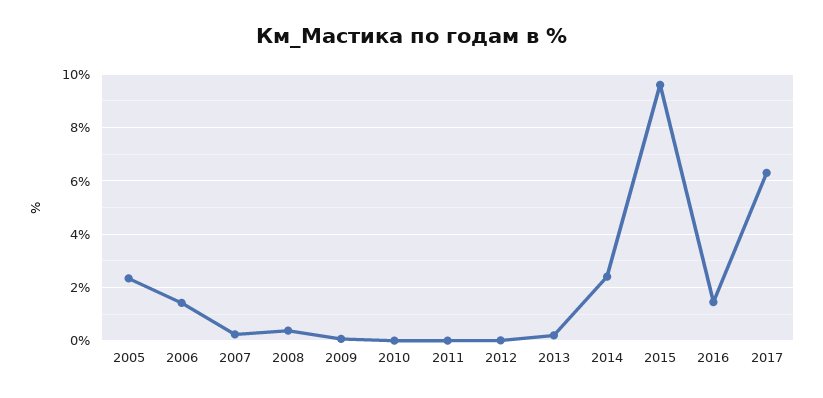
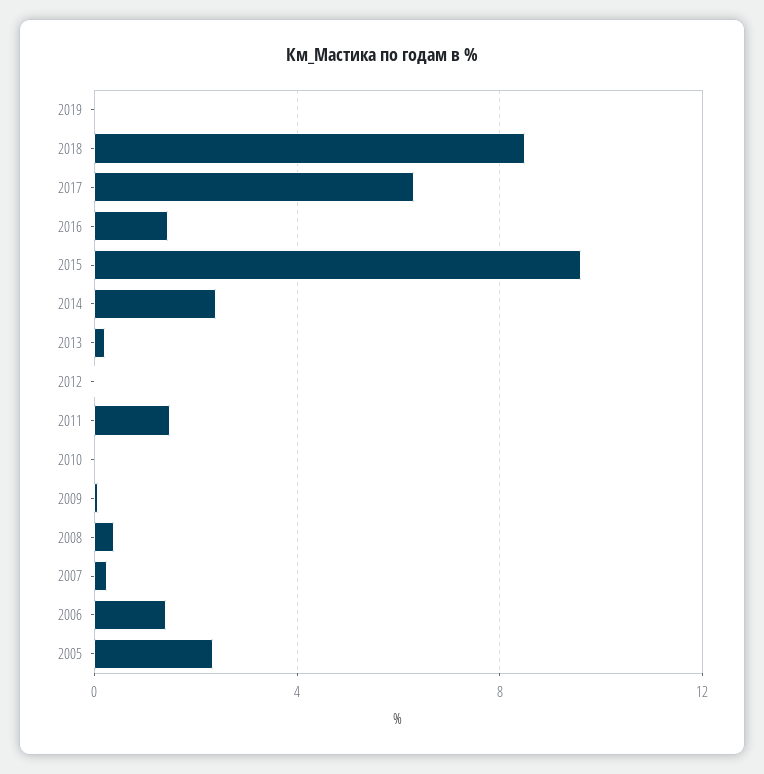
2011: 0 -> 1.5
2019: none -> 0
2018: none -> 8.5

